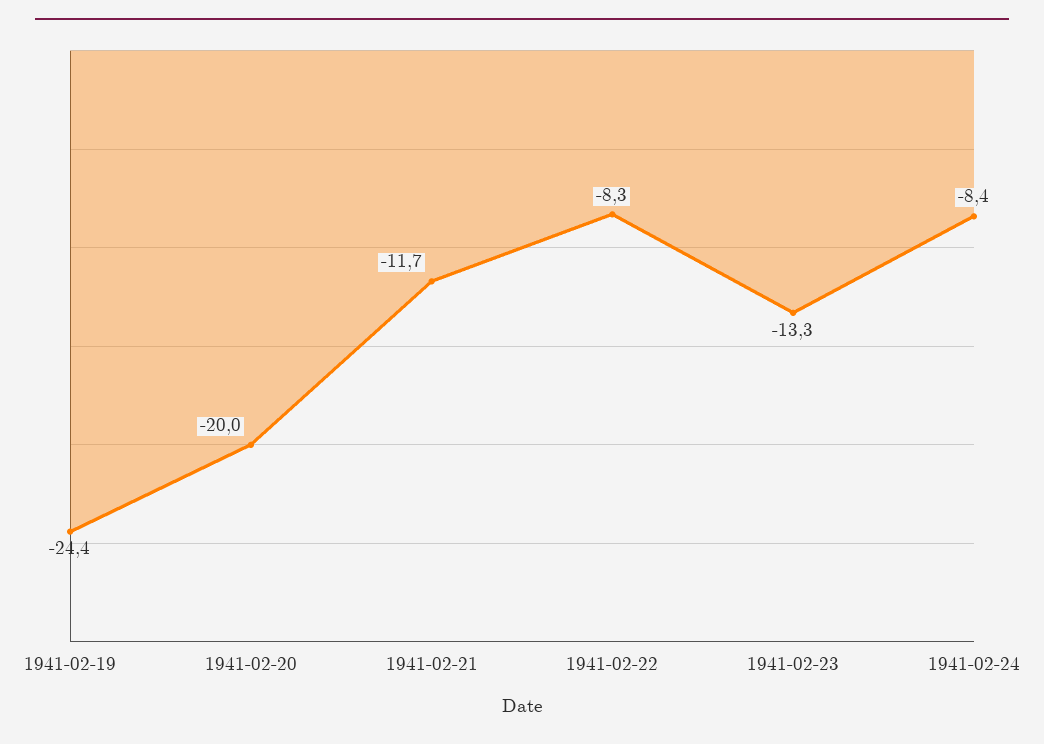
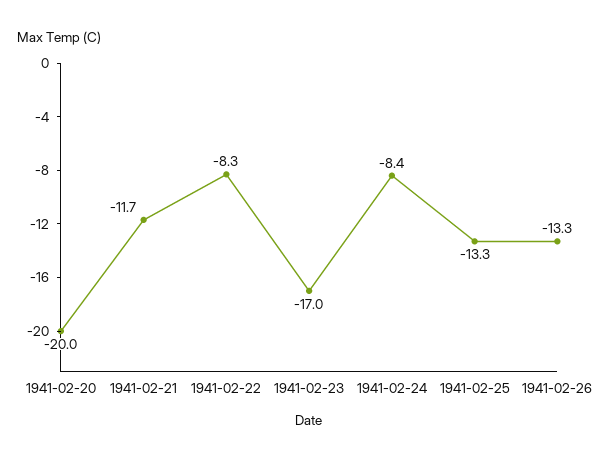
1941-02-19: -24.4 -> none
1941-02-23: -13.3 -> -17
1941-02-25: none -> -13.3
1941-02-26: none -> -13.3

